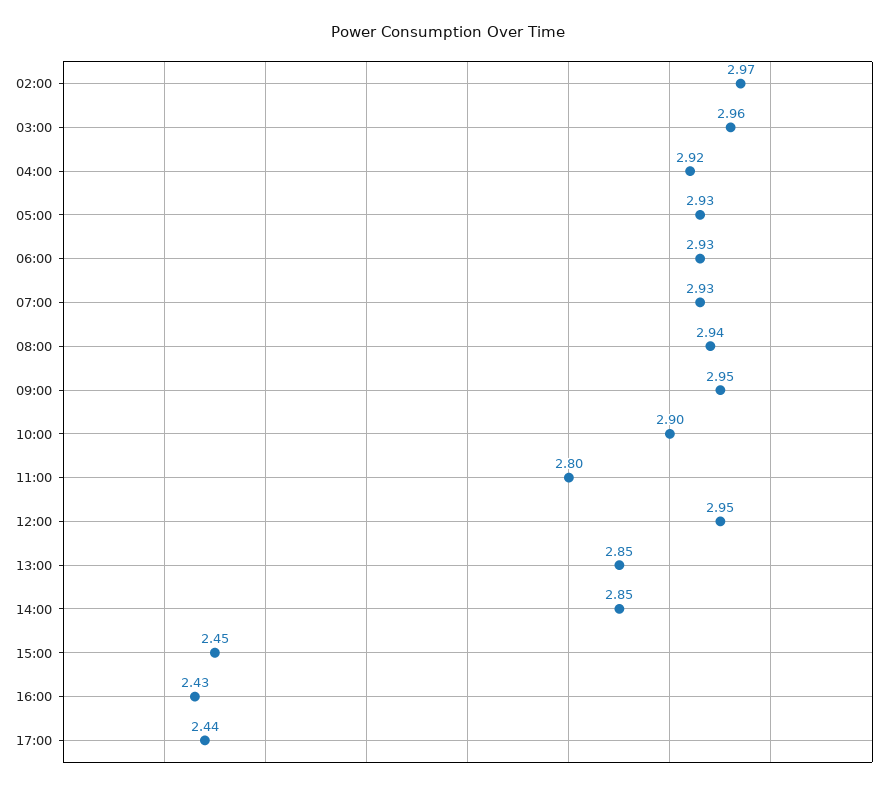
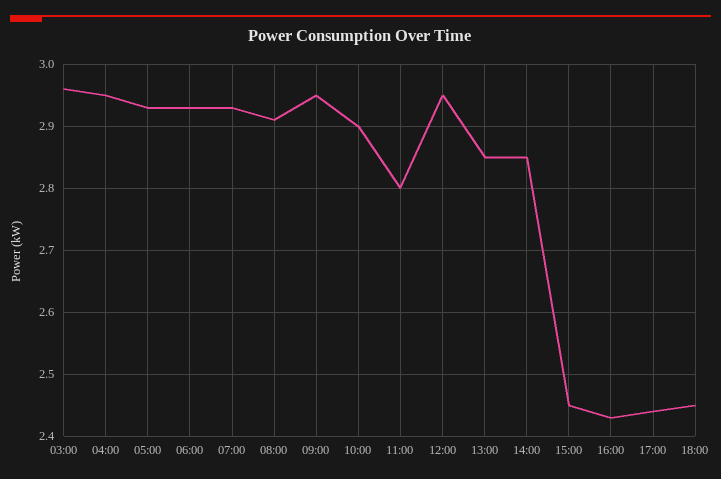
02:00: 2.97 -> none
04:00: 2.92 -> 2.95
08:00: 2.94 -> 2.91
18:00: none -> 2.45

